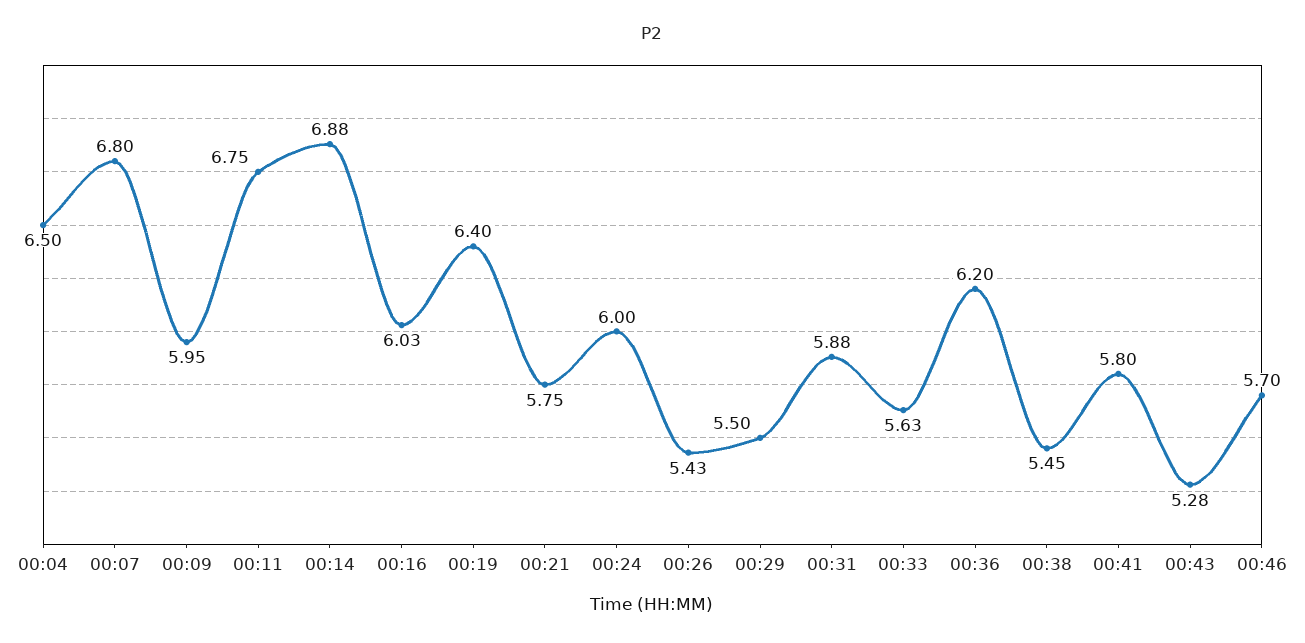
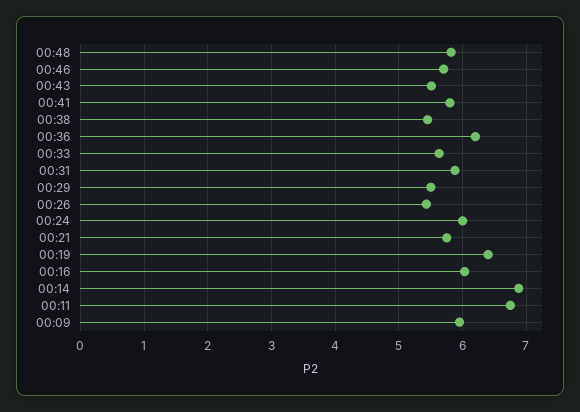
00:04: 6.5 -> none
00:07: 6.8 -> none
00:43: 5.28 -> 5.5
00:48: none -> 5.8

